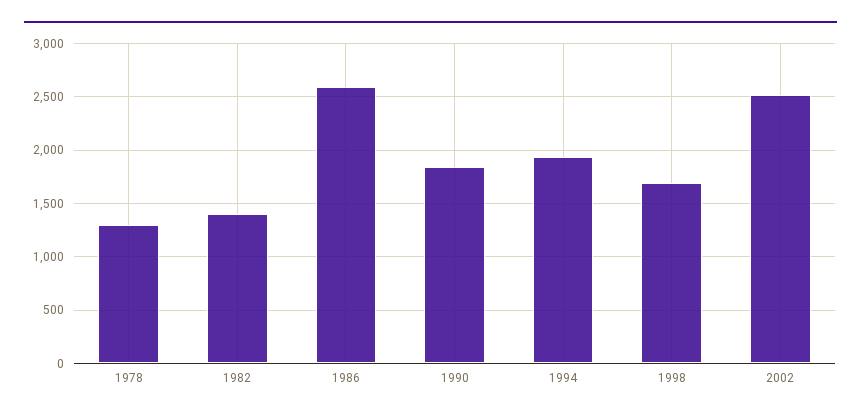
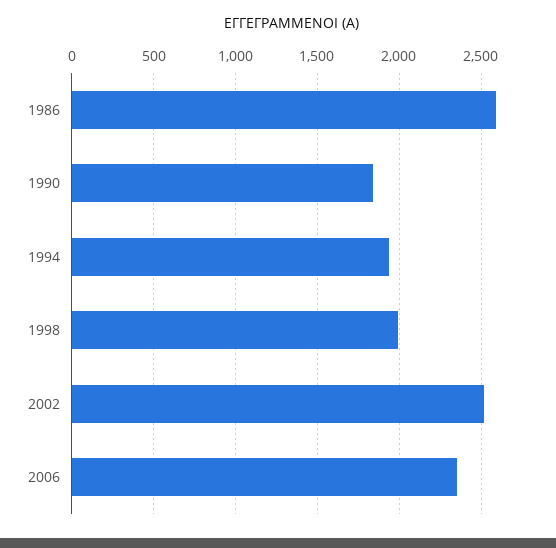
1978: 1300 -> none
1982: 1400 -> none
1998: 1700 -> 2000
2006: none -> 2350

